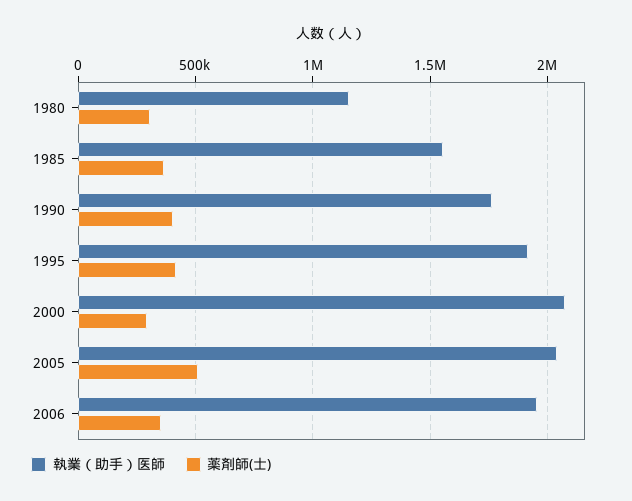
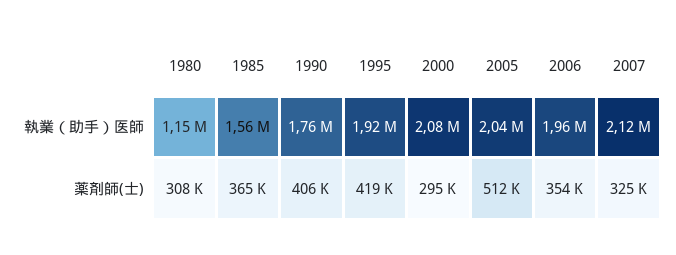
執業（助手）医師, 2007: none -> 2120000
薬剤師(士), 2007: none -> 325000

